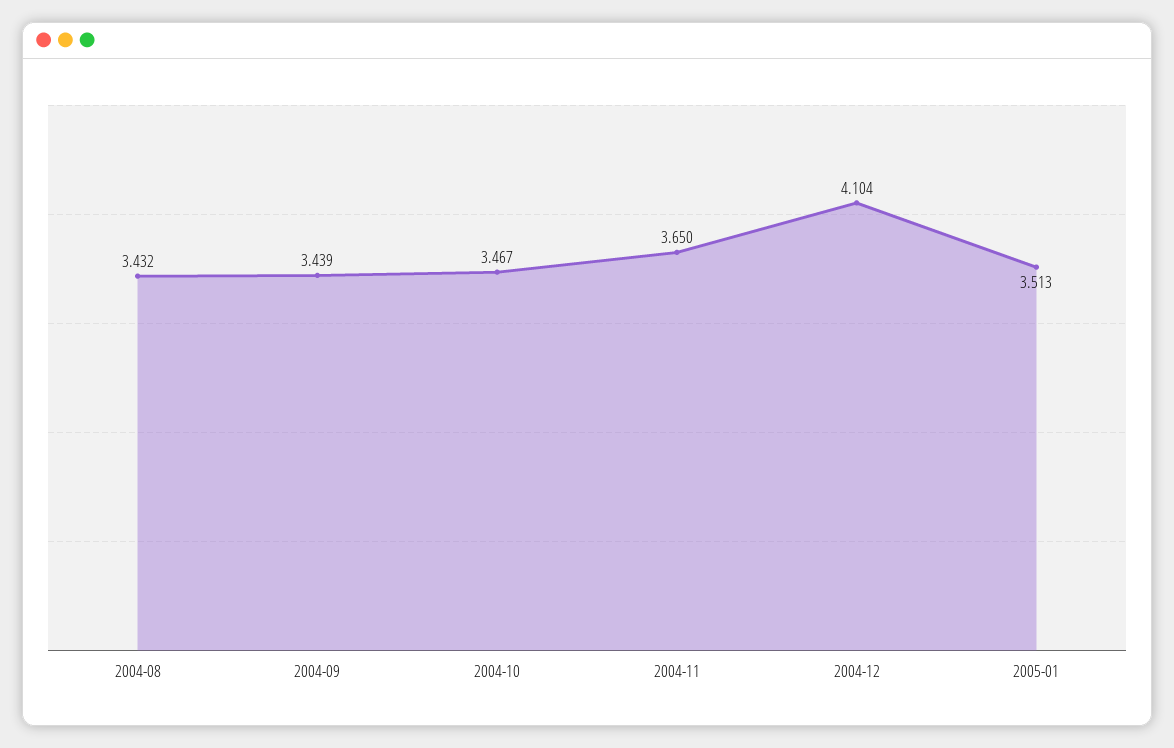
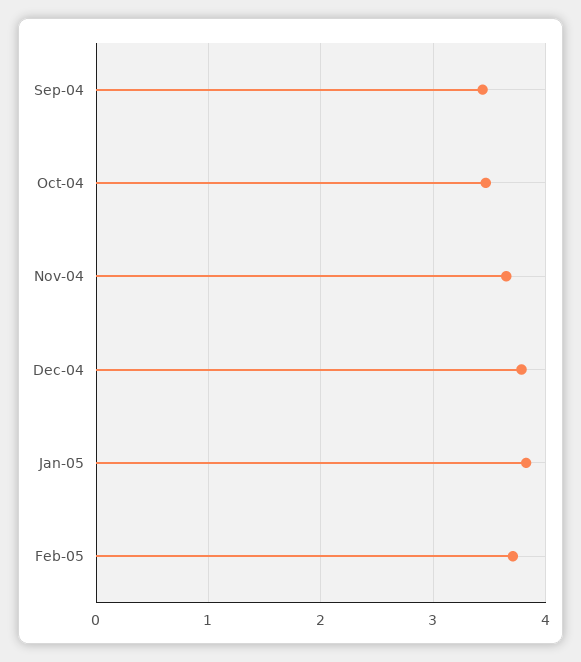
2004-08: 3.432 -> none
2004-12: 4.104 -> 3.8
2005-01: 3.513 -> 3.8
Feb-05: none -> 3.7

